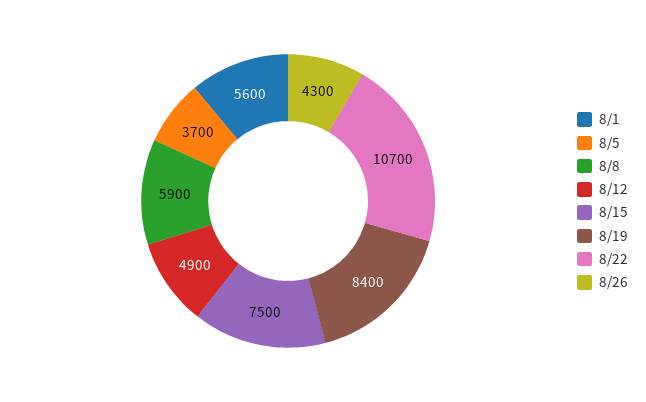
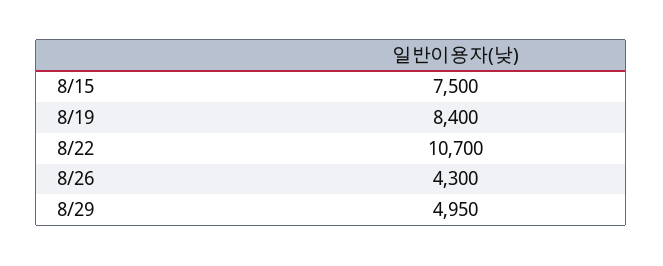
8/1: 5600 -> none
8/5: 3700 -> none
8/8: 5900 -> none
8/12: 4900 -> none
8/29: none -> 4950

